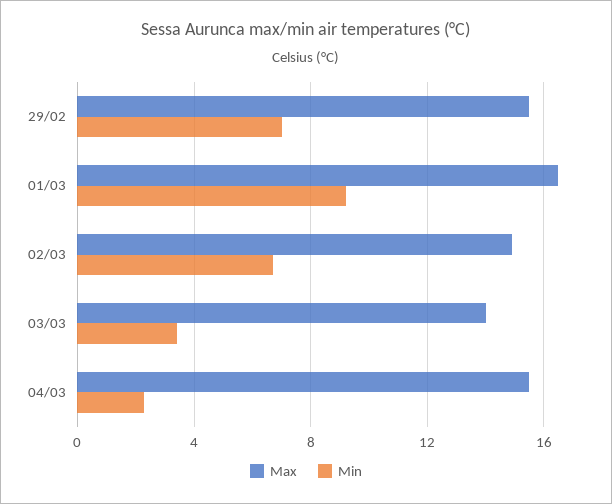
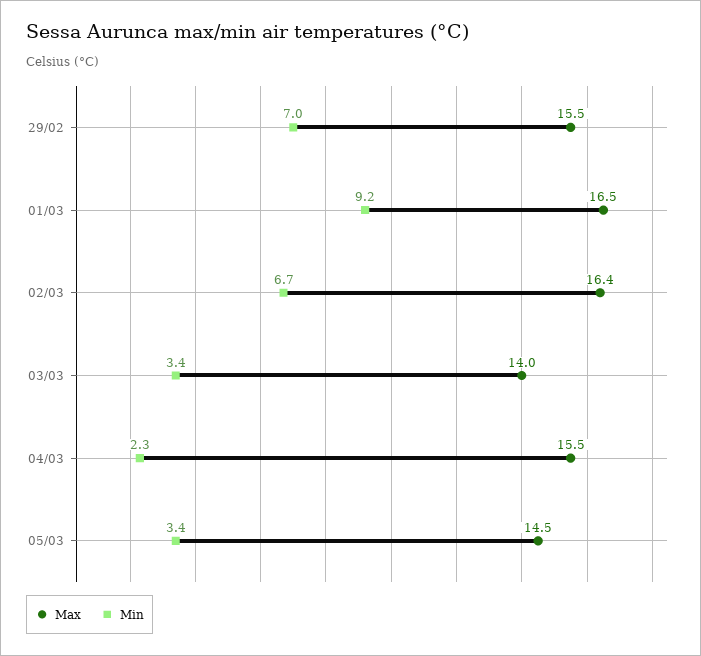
Max, 02/03: 15 -> 16.4
Max, 05/03: none -> 14.5
Min, 05/03: none -> 3.4

